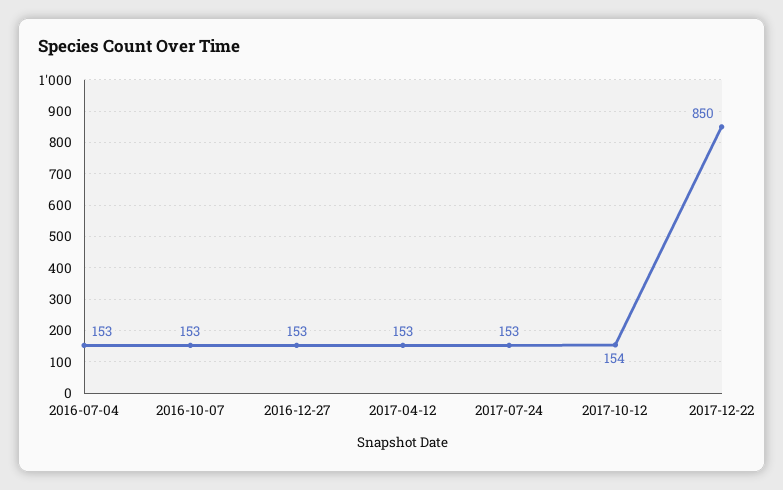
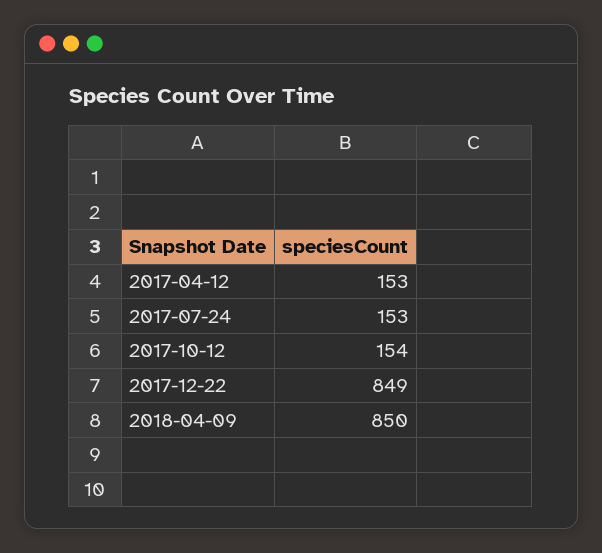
2016-07-04: 153 -> none
2016-10-07: 153 -> none
2016-12-27: 153 -> none
2017-12-22: 850 -> 849
2018-04-09: none -> 850

